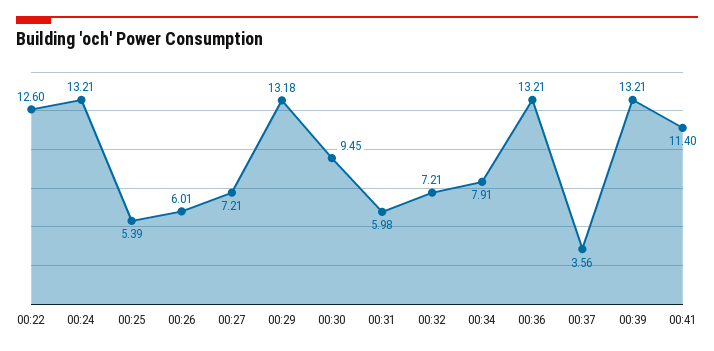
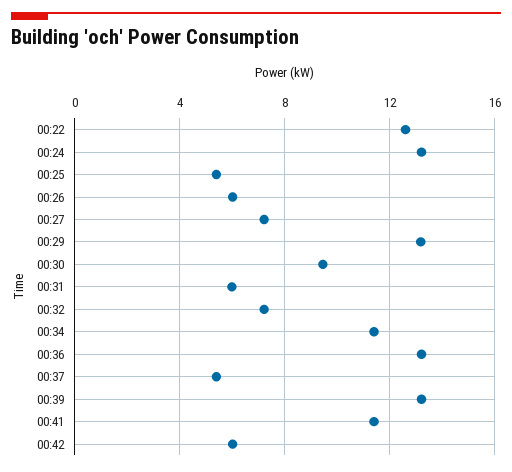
00:34: 7.91 -> 11.5
00:37: 3.56 -> 5.5
00:42: none -> 6

